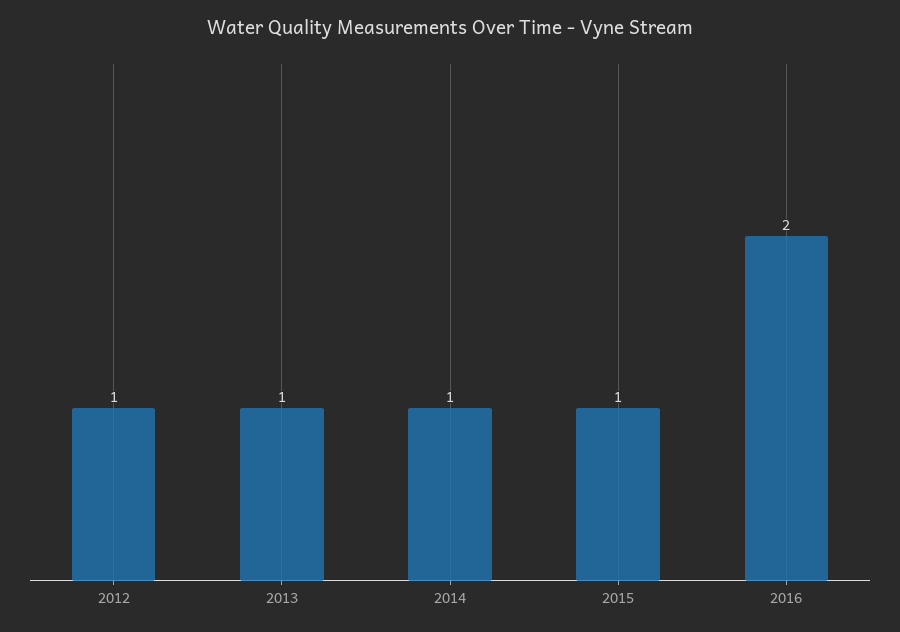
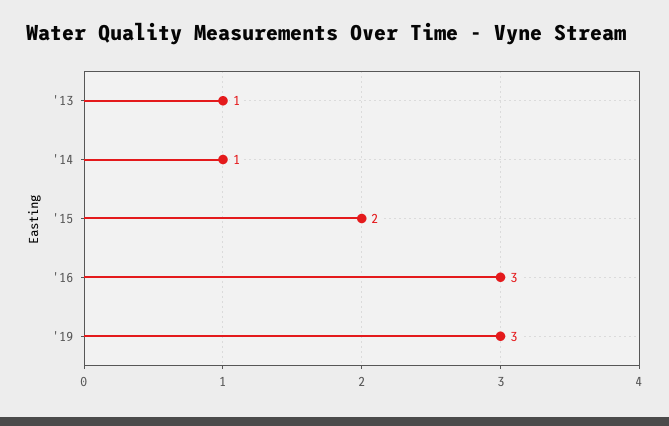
2012: 1 -> none
2015: 1 -> 2
2016: 2 -> 3
'19: none -> 3

